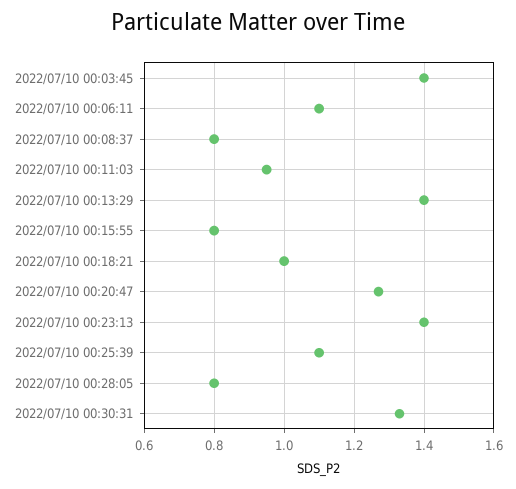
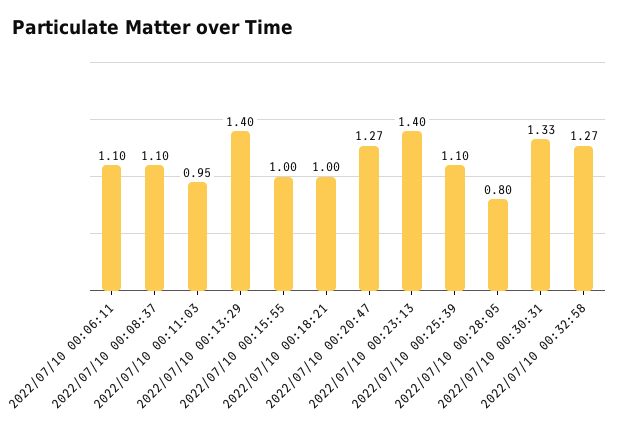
2022/07/10 00:03:45: 1.4 -> none
2022/07/10 00:08:37: 0.8 -> 1.1
2022/07/10 00:15:55: 0.8 -> 1
2022/07/10 00:32:58: none -> 1.27

